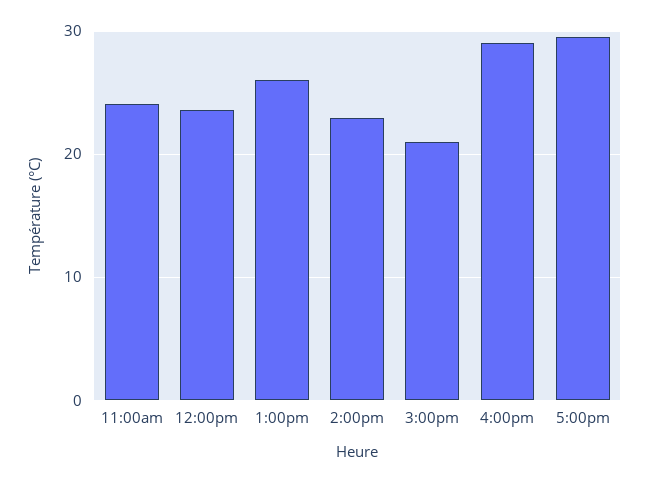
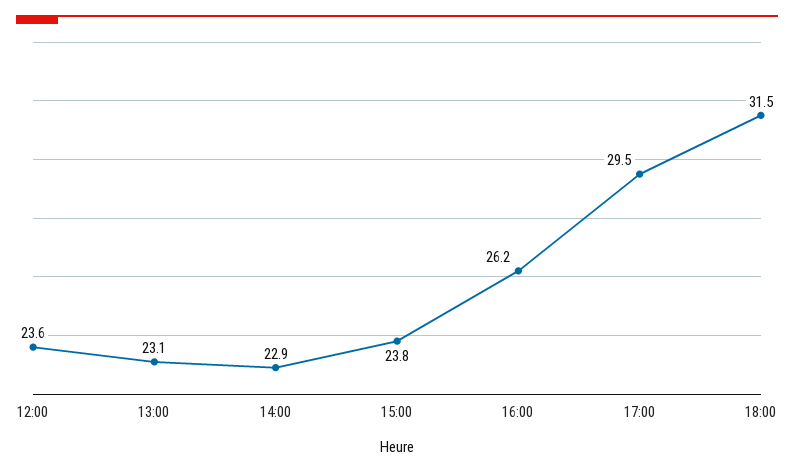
11:00am: 24 -> none
1:00pm: 26 -> 23.1
3:00pm: 21 -> 23.8
4:00pm: 29 -> 26.2
18:00: none -> 31.5

